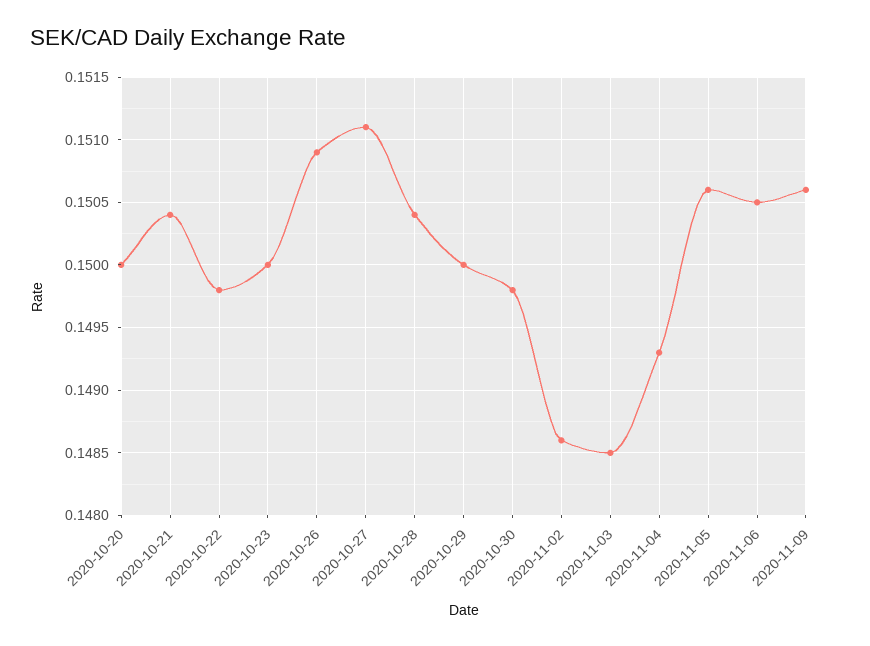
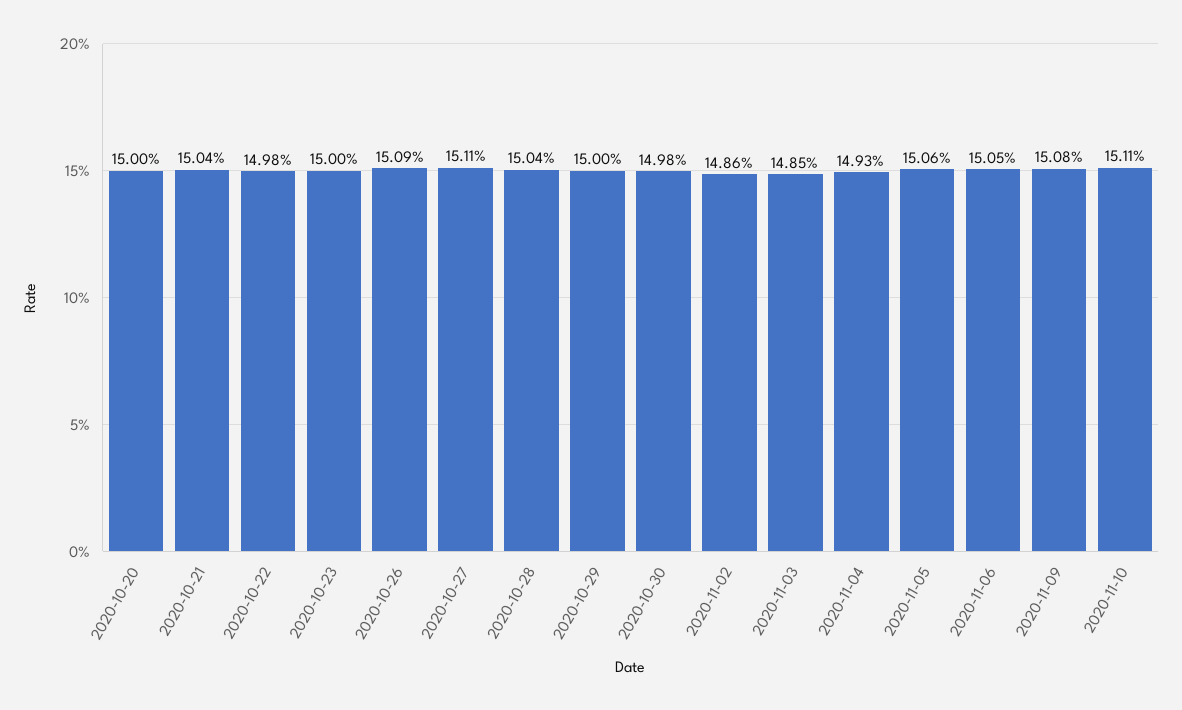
2020-11-09: 0.1506 -> 0.1508
2020-11-10: none -> 0.1511

